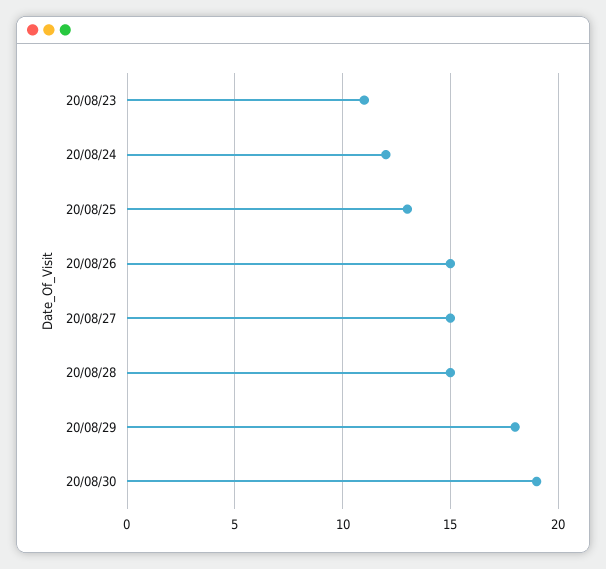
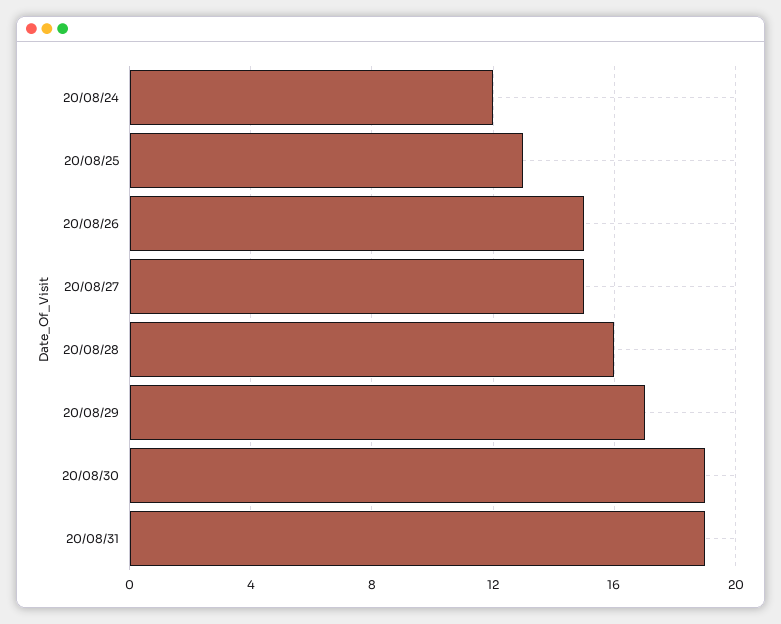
20/08/23: 11 -> none
20/08/28: 15 -> 16
20/08/29: 18 -> 17
20/08/31: none -> 19

